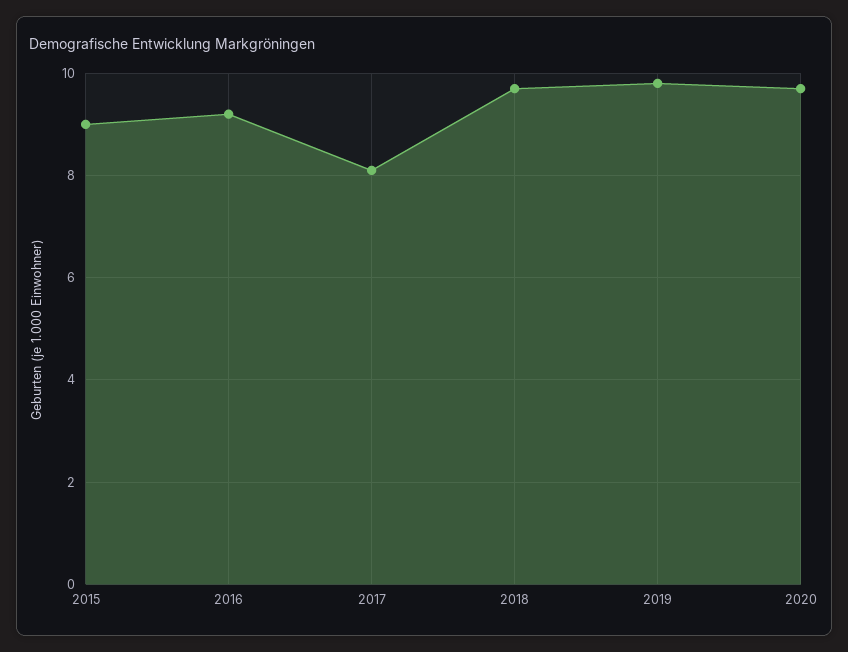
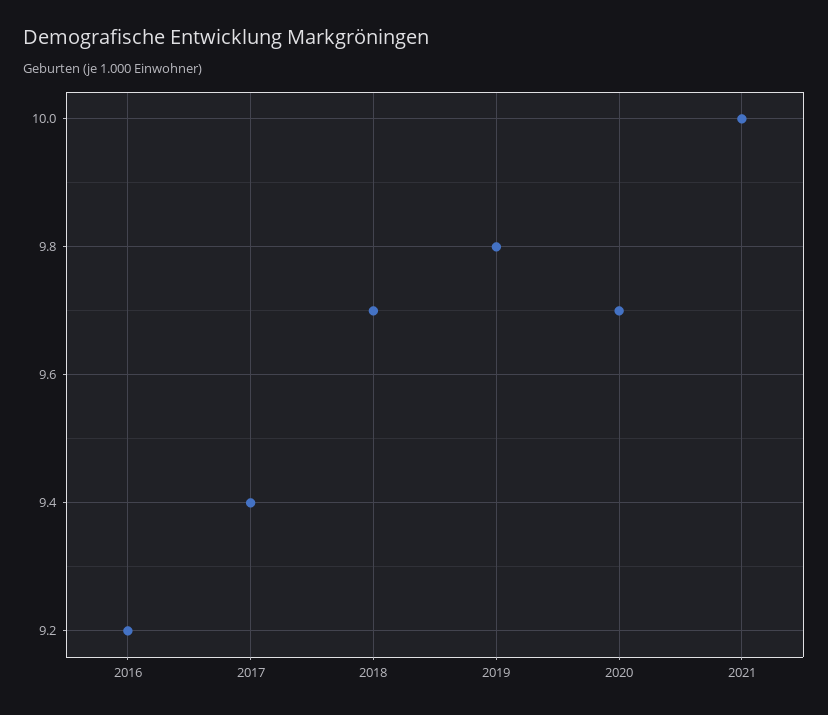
2015: 9 -> none
2017: 8 -> 9.4
2021: none -> 10

